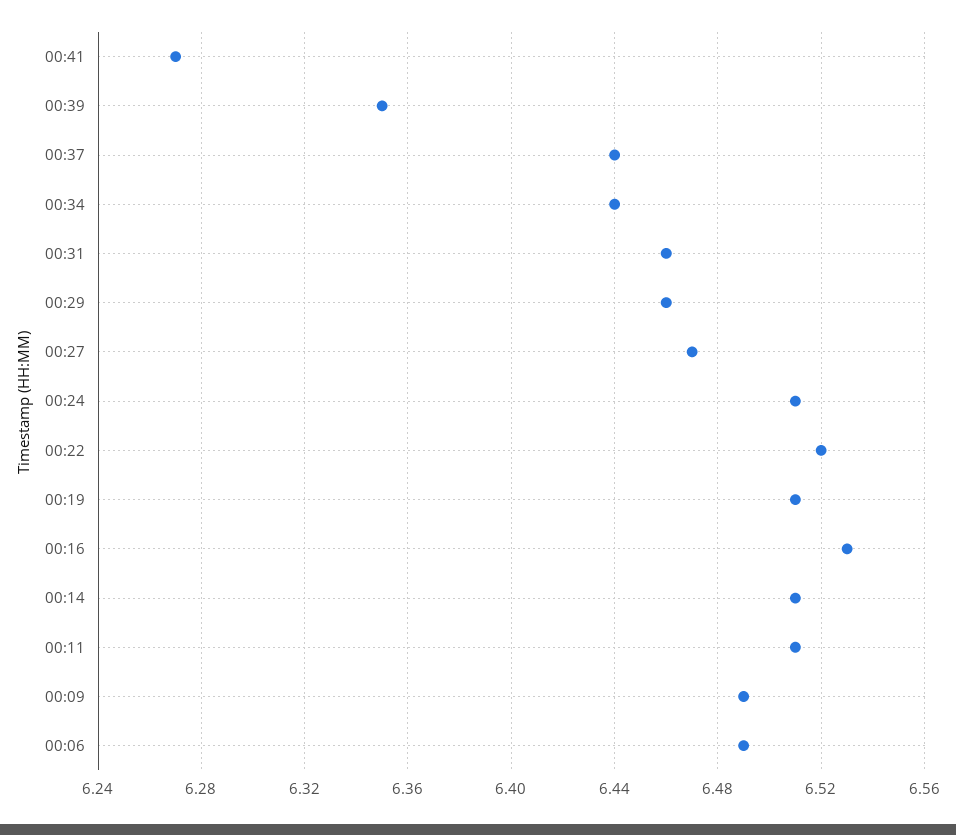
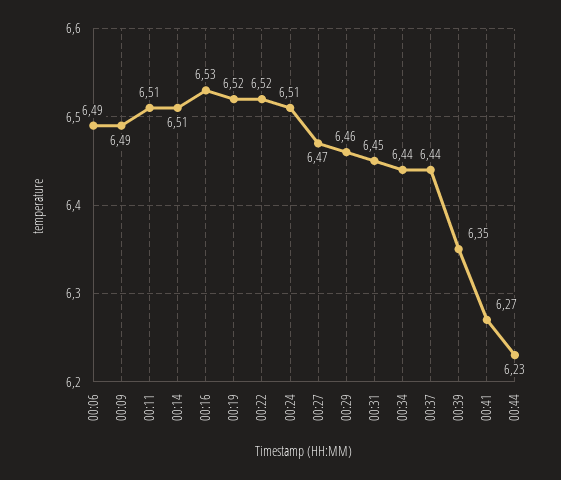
00:31: 6.46 -> 6.45
00:19: 6.51 -> 6.52
00:44: none -> 6.23

